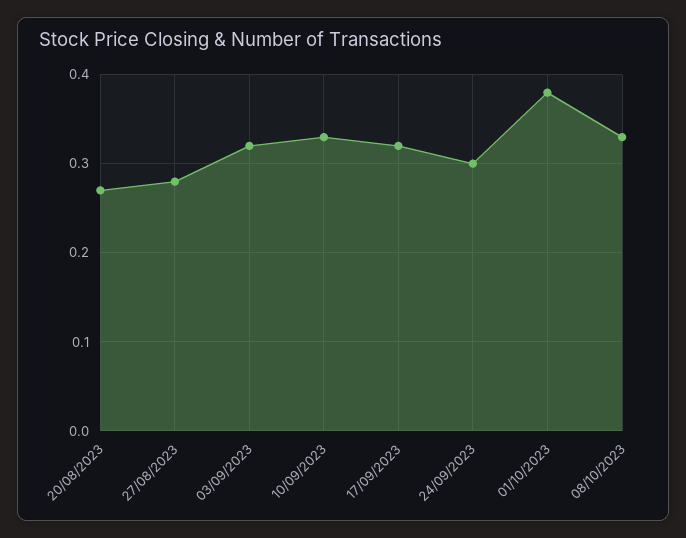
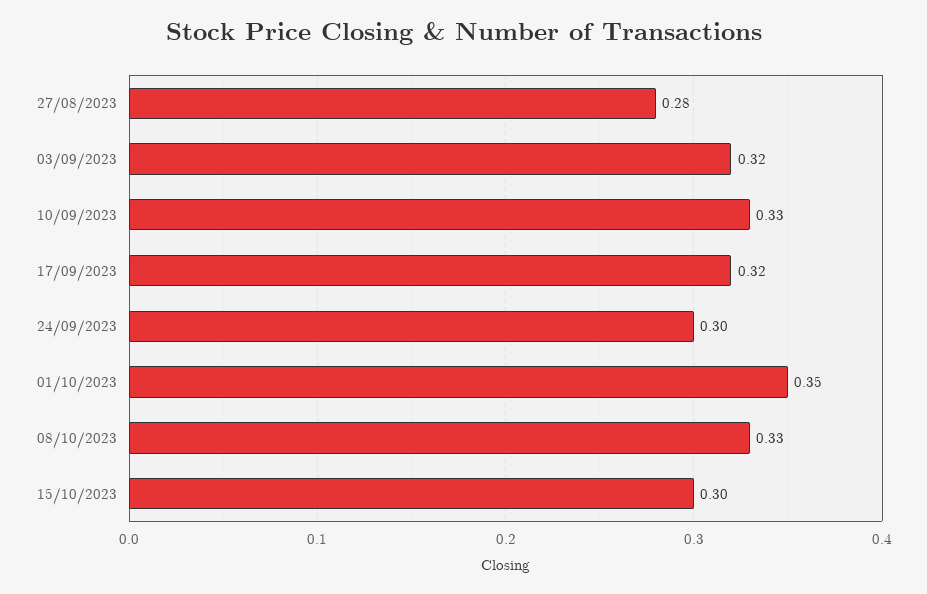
20/08/2023: 0.27 -> none
01/10/2023: 0.38 -> 0.35
15/10/2023: none -> 0.3

